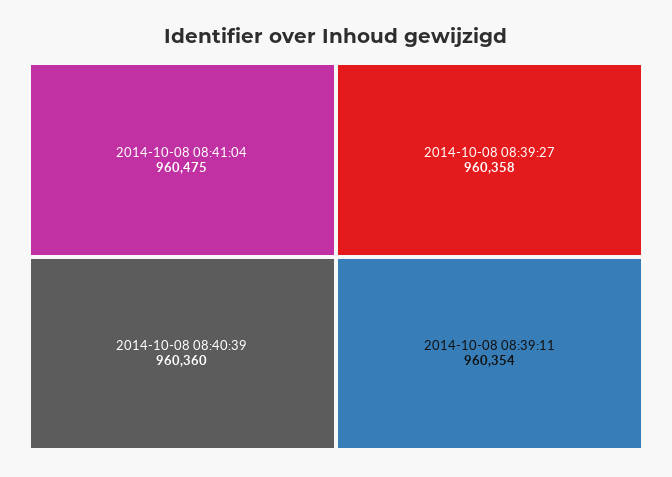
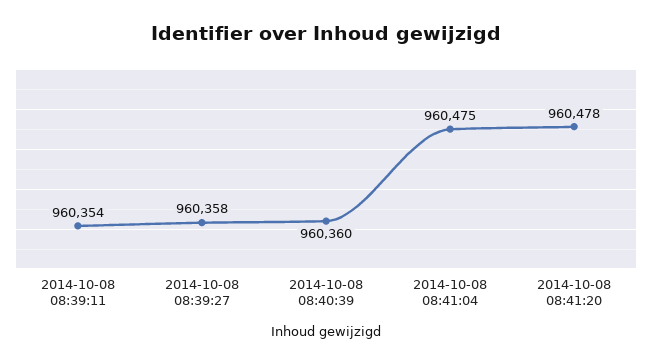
2014-10-08 08:41:20: none -> 960478

